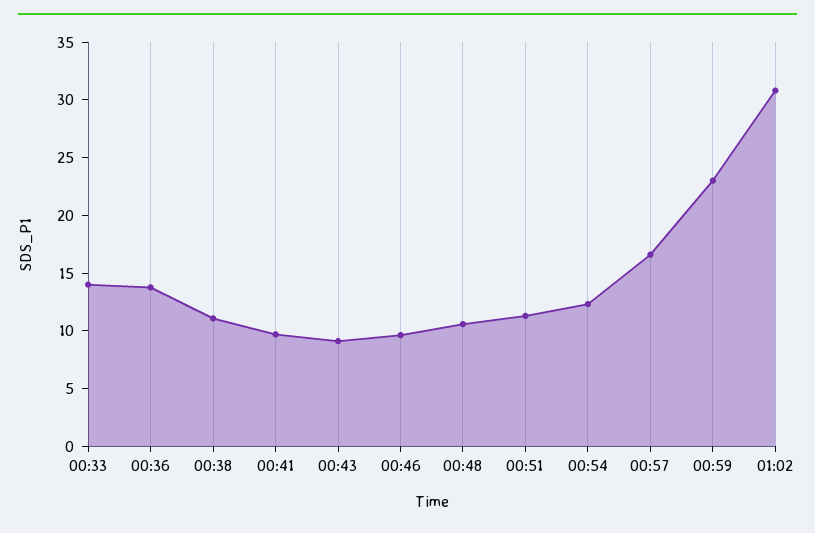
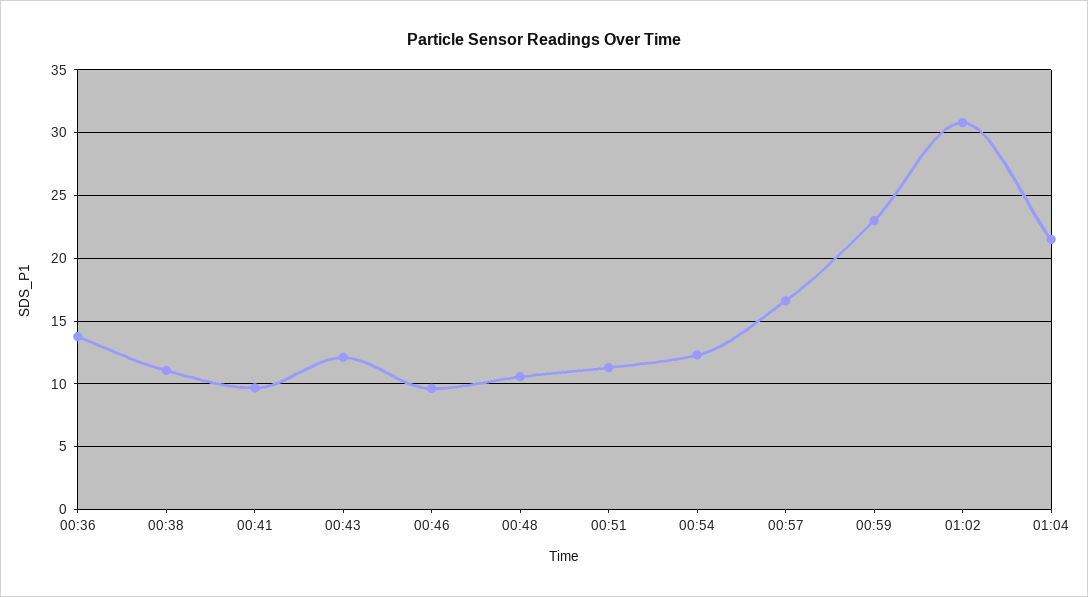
00:33: 14 -> none
00:43: 9 -> 12
01:04: none -> 21.5

